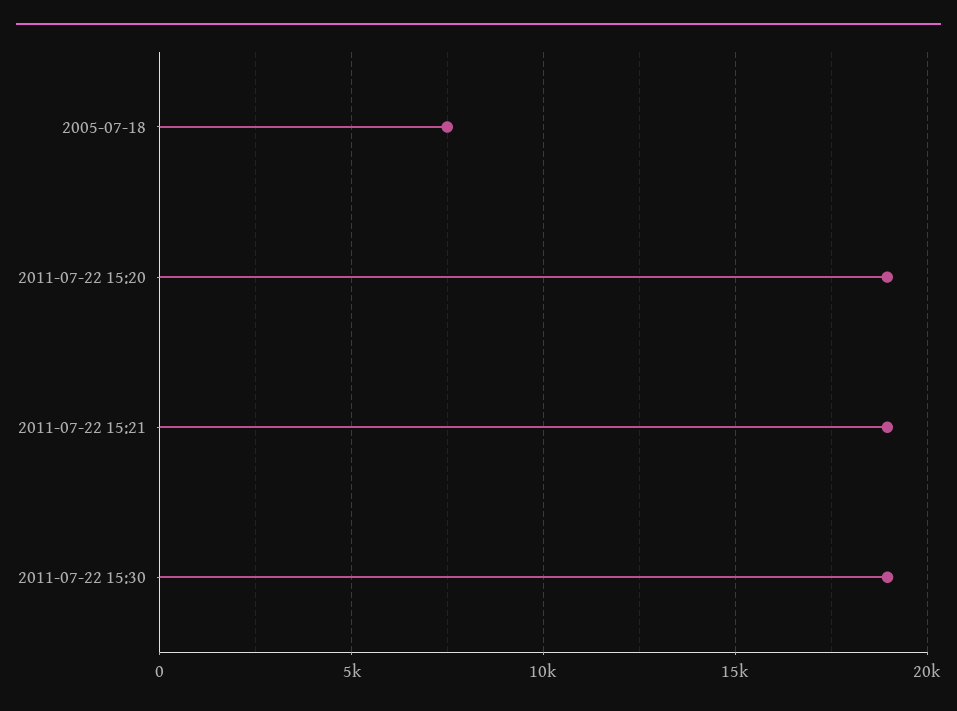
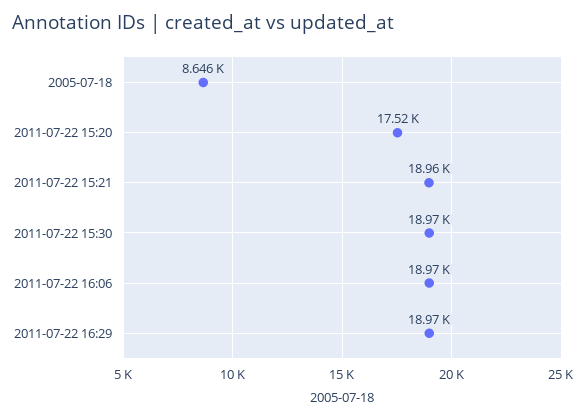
2005-07-18: 7500 -> 8646
2011-07-22 15:20: 19000 -> 17520
2011-07-22 16:06: none -> 18970
2011-07-22 16:29: none -> 18970

